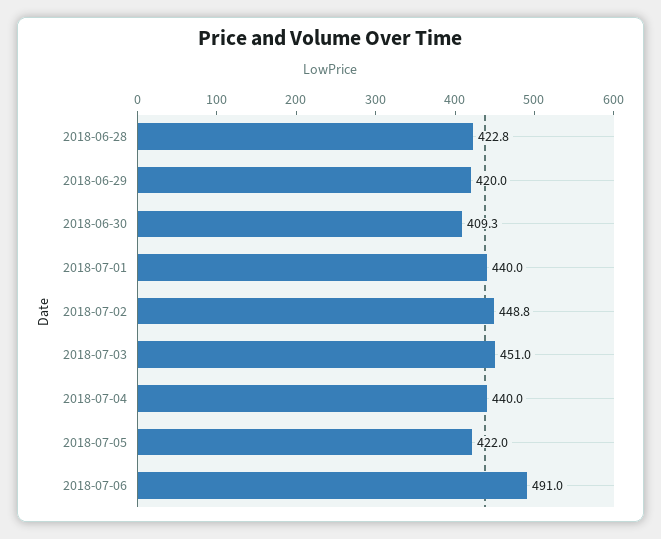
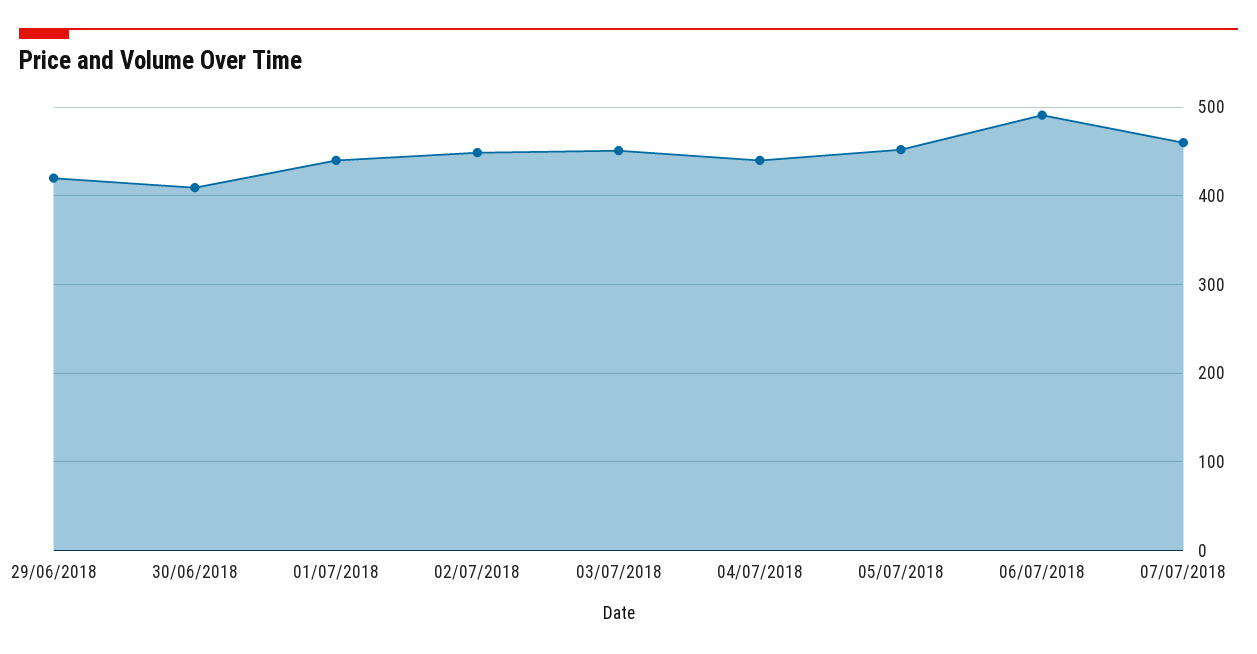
2018-06-28: 422.8 -> none
2018-07-05: 422 -> 450
07/07/2018: none -> 460

